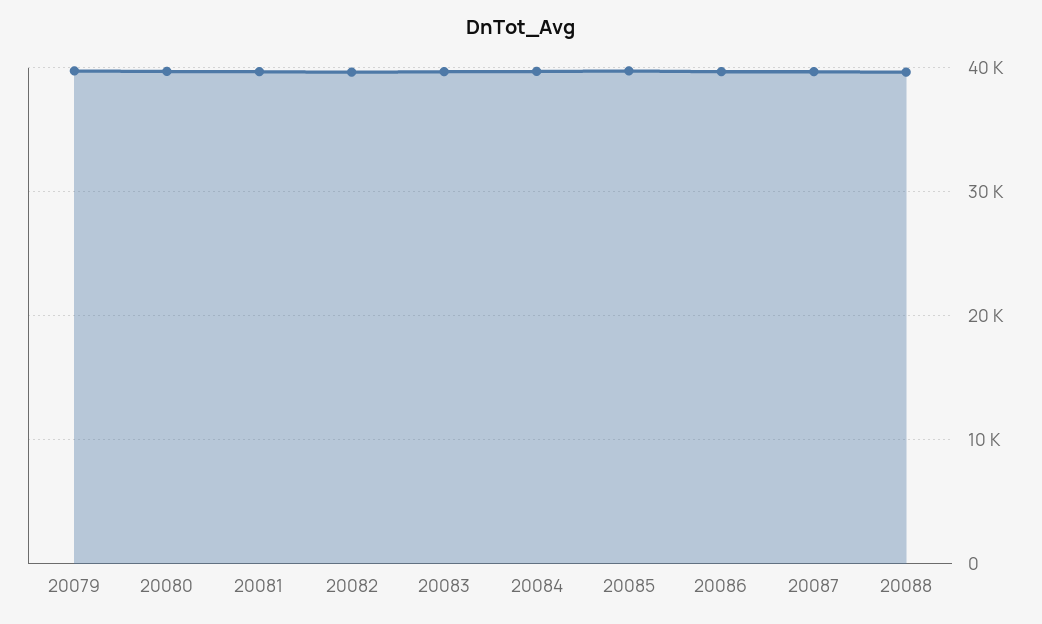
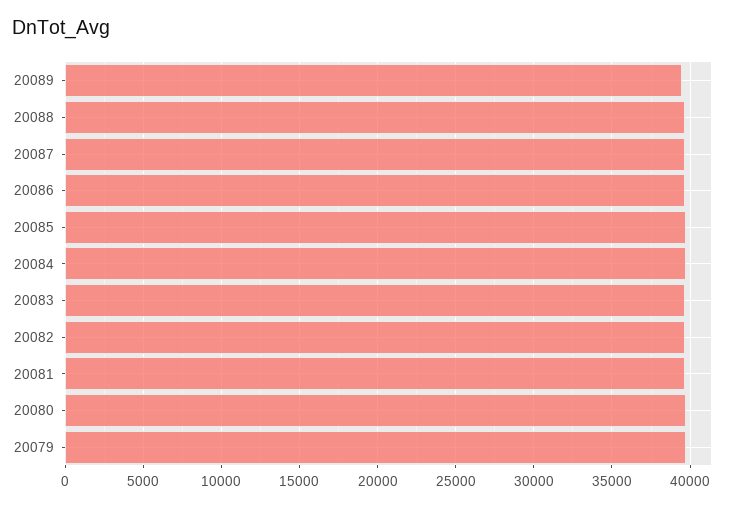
20089: none -> 39500

